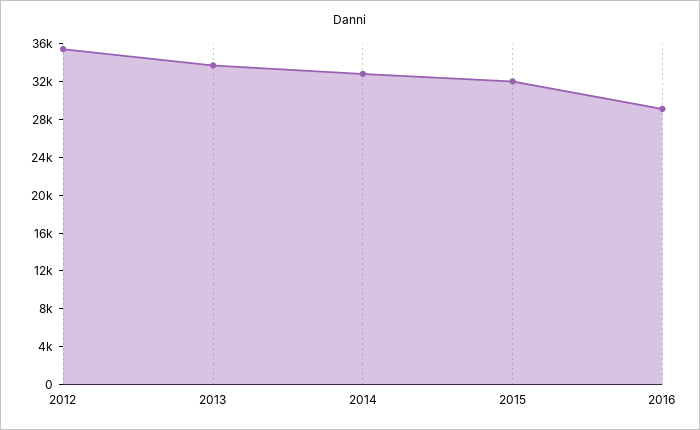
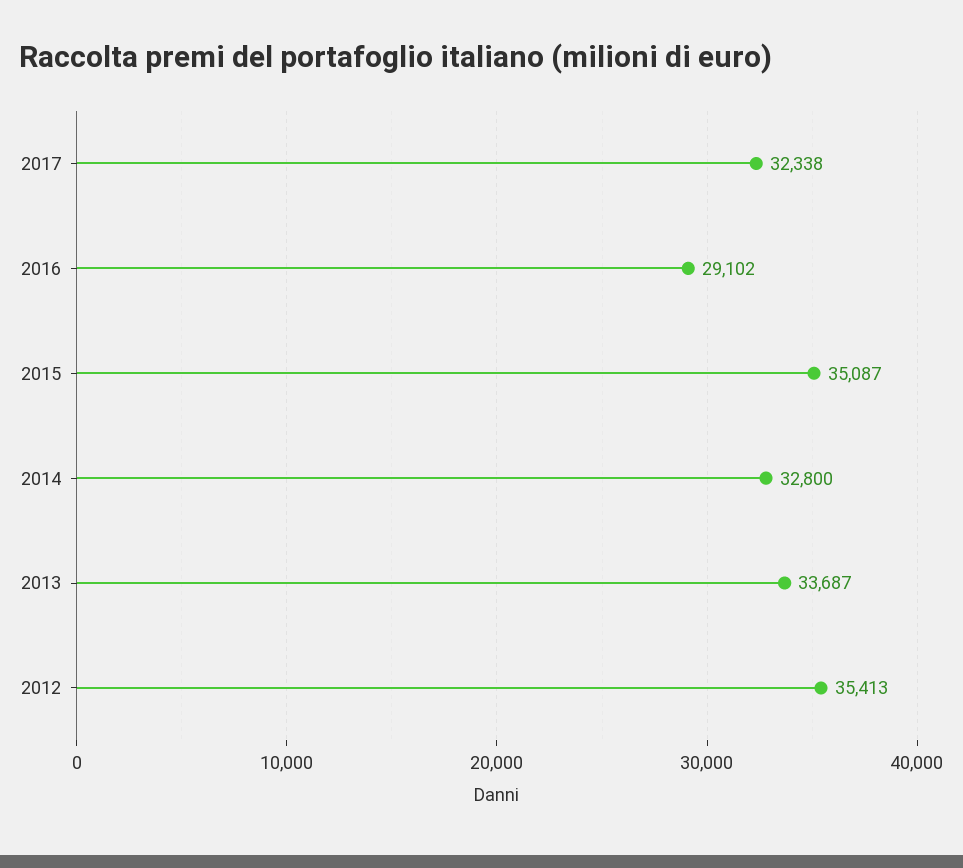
2015: 32000 -> 35087
2017: none -> 32338

